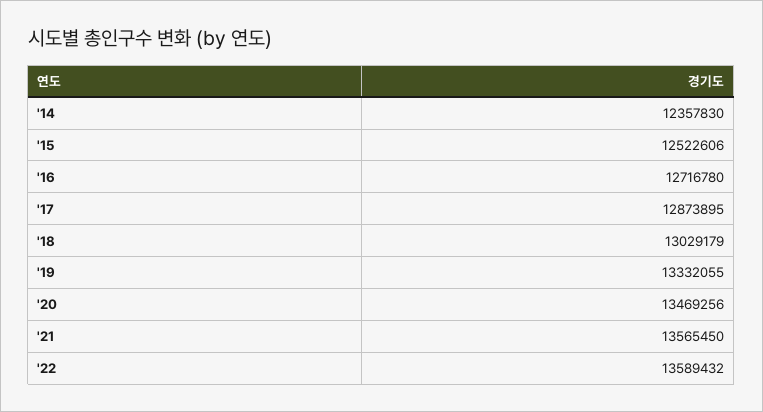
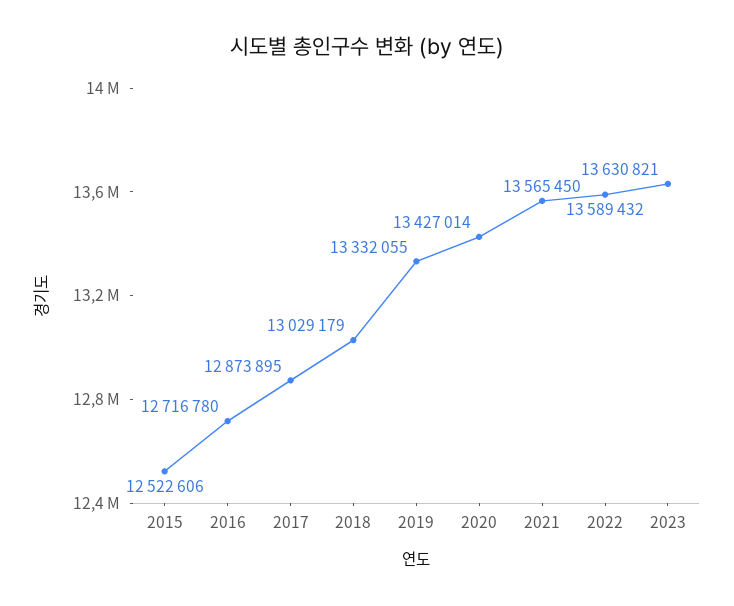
'14: 12357830 -> none
'20: 13469256 -> 13427014
2023: none -> 13630821

